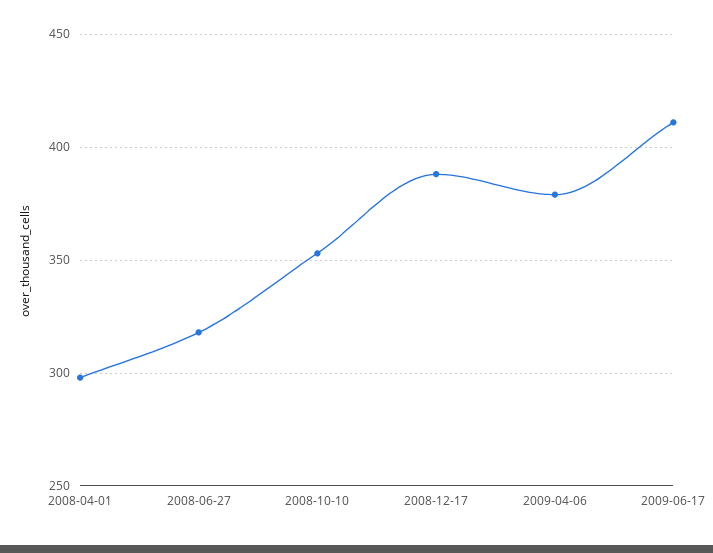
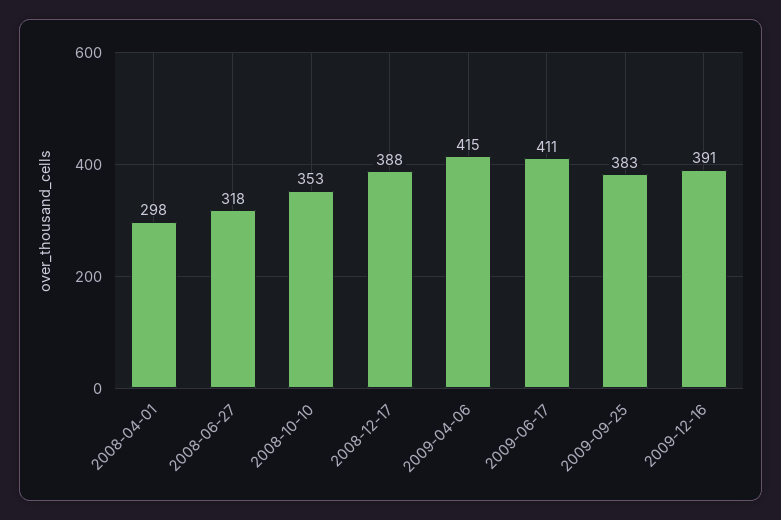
2009-04-06: 380 -> 415
2009-09-25: none -> 383
2009-12-16: none -> 391

